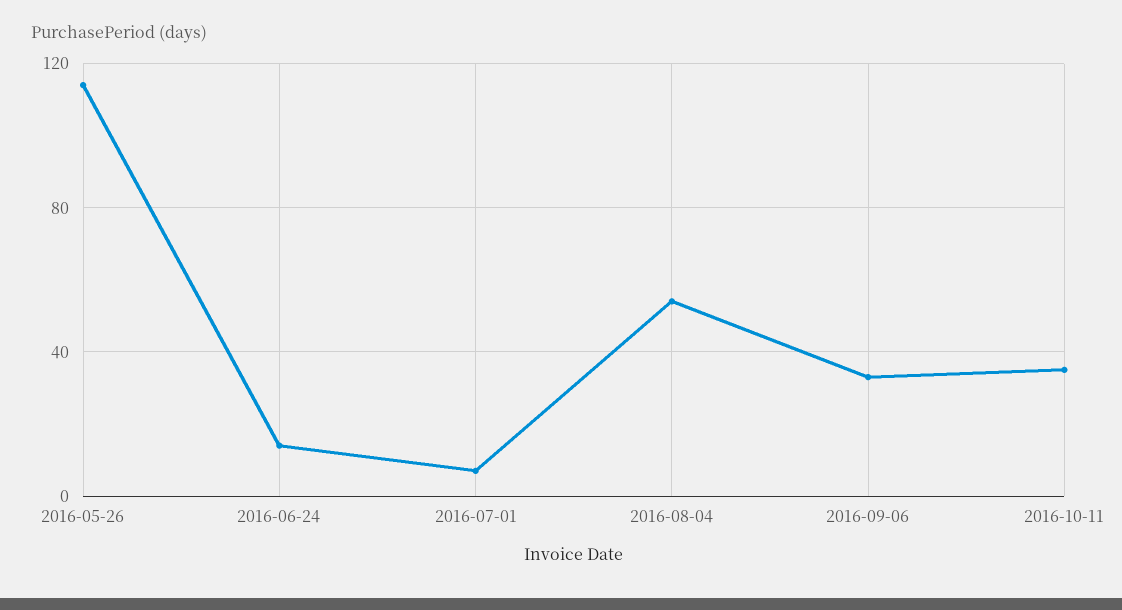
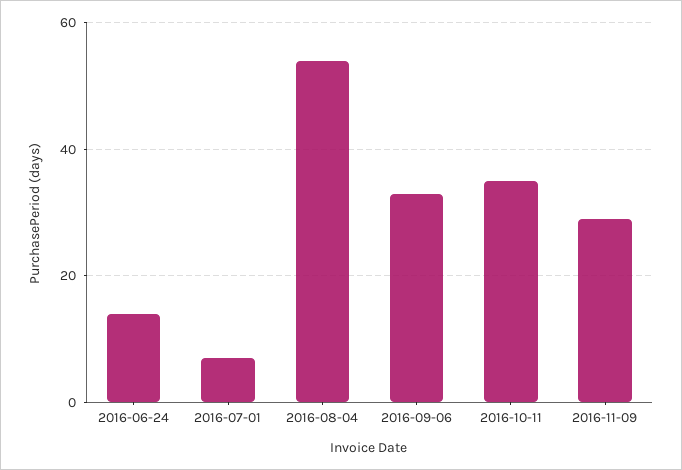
2016-05-26: 115 -> none
2016-11-09: none -> 30

